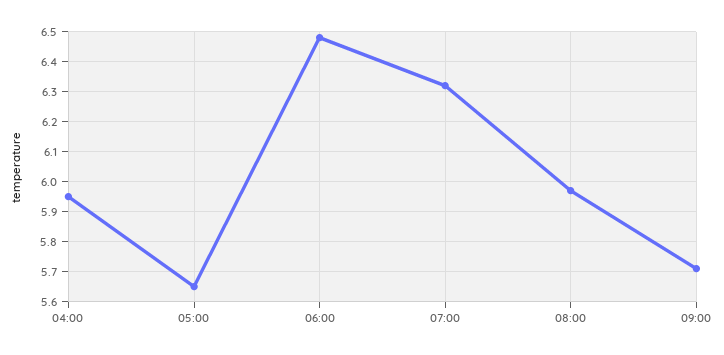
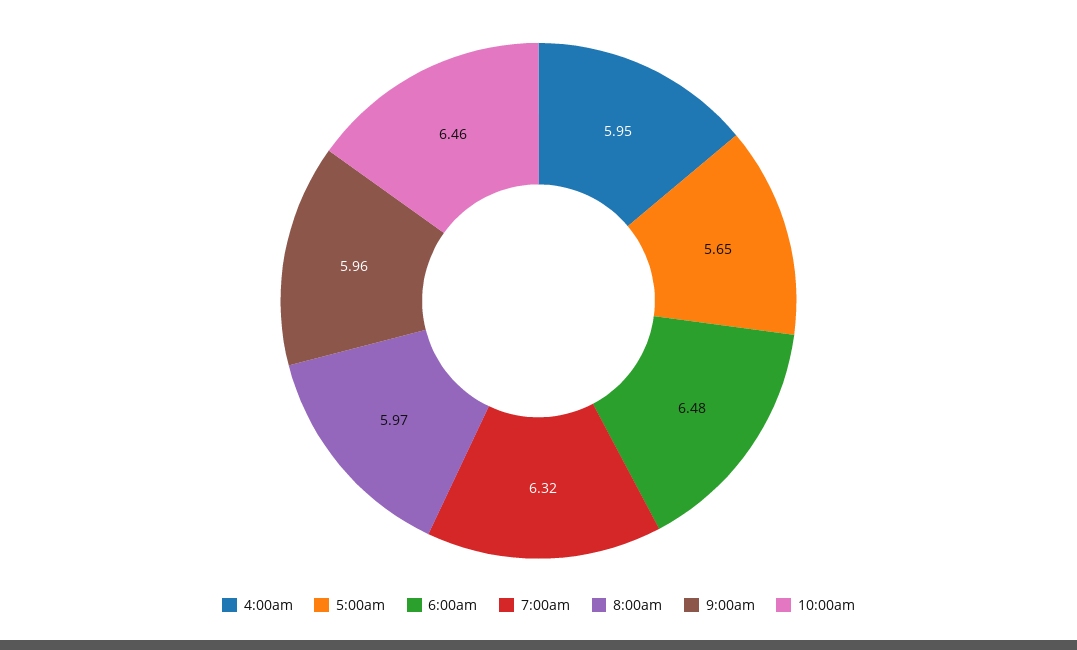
09:00: 5.7 -> 5.96
10:00am: none -> 6.46

